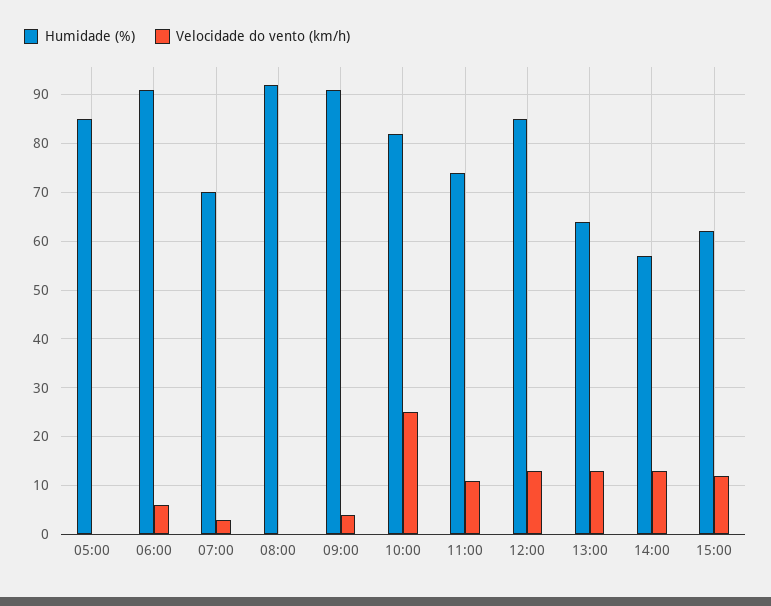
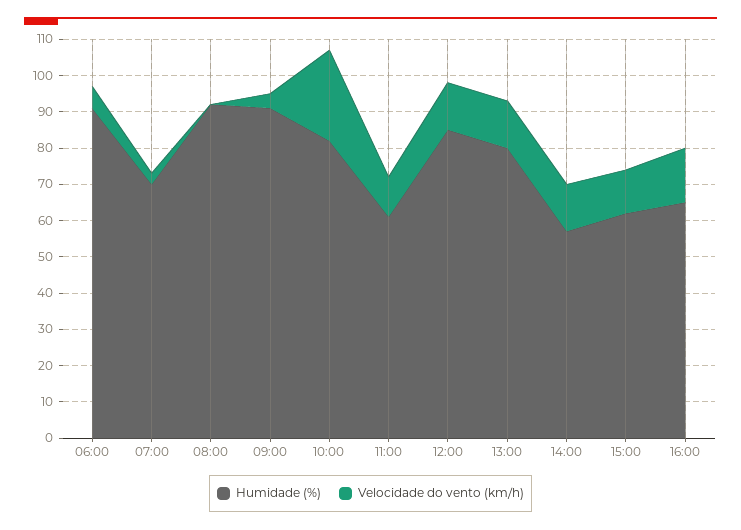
Humidade (%), 05:00: 85 -> none
Velocidade do vento (km/h), 05:00: 0 -> none
Humidade (%), 11:00: 75 -> 60
Humidade (%), 13:00: 65 -> 80
Humidade (%), 16:00: none -> 65
Velocidade do vento (km/h), 16:00: none -> 15

